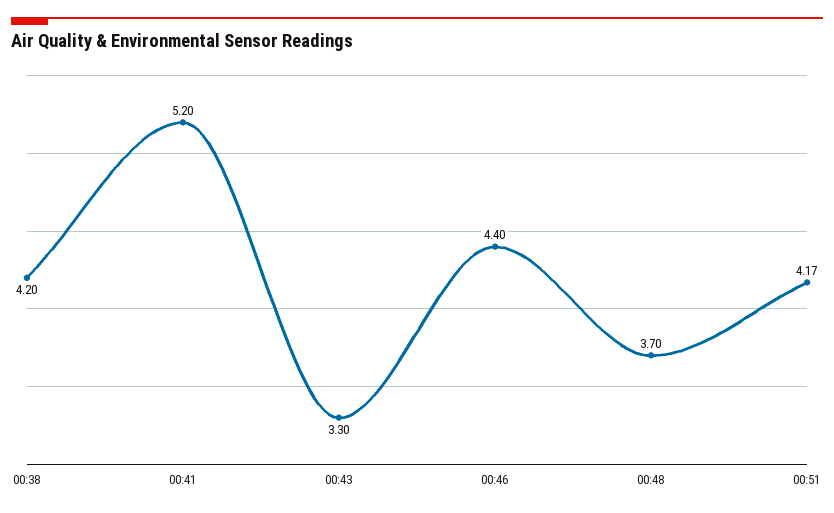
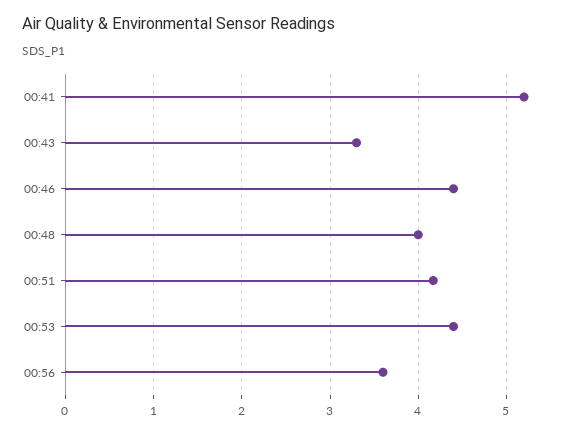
00:38: 4.2 -> none
00:48: 3.7 -> 4
00:53: none -> 4.4
00:56: none -> 3.6

